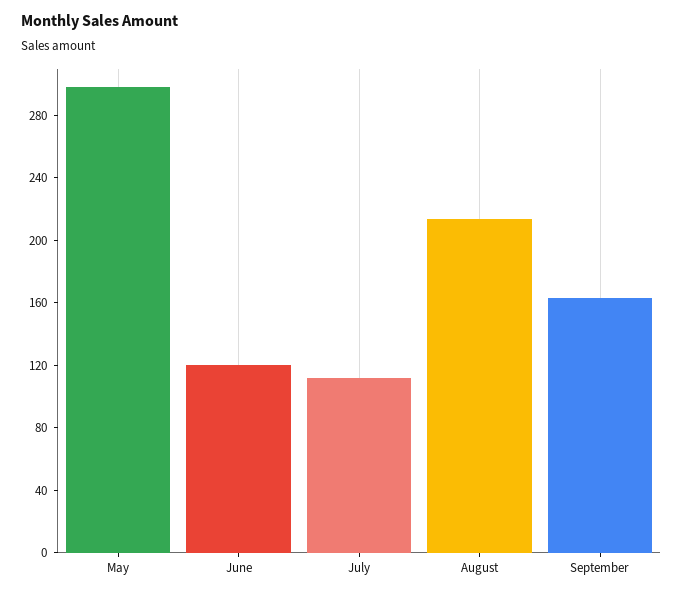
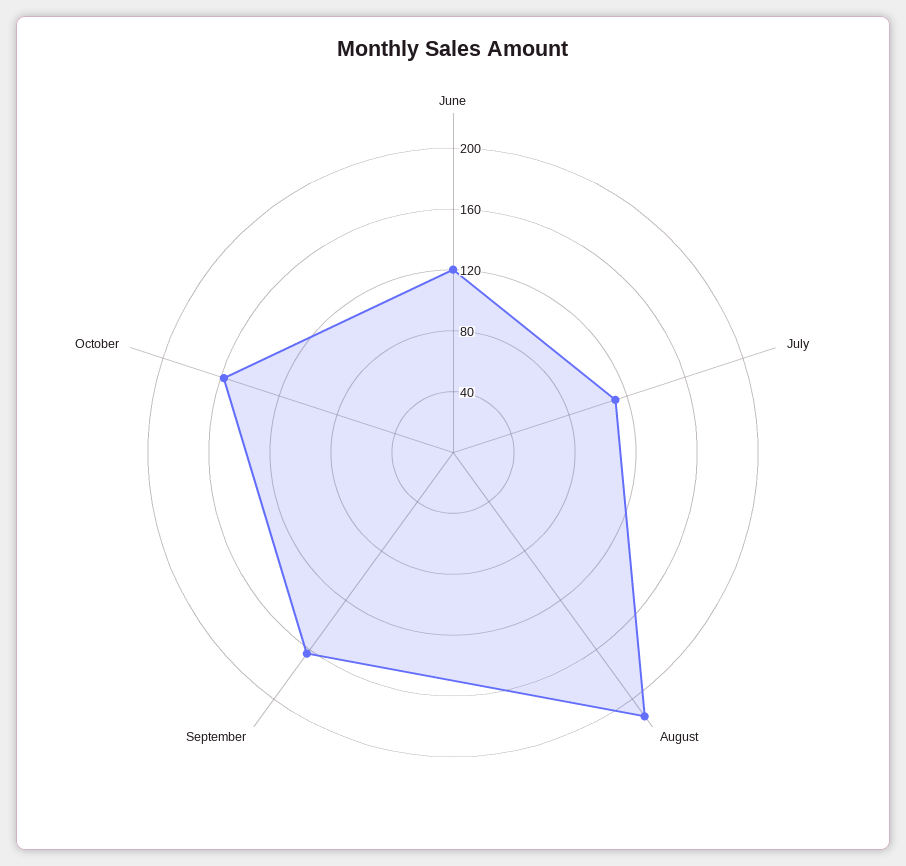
May: 300 -> none
October: none -> 160

